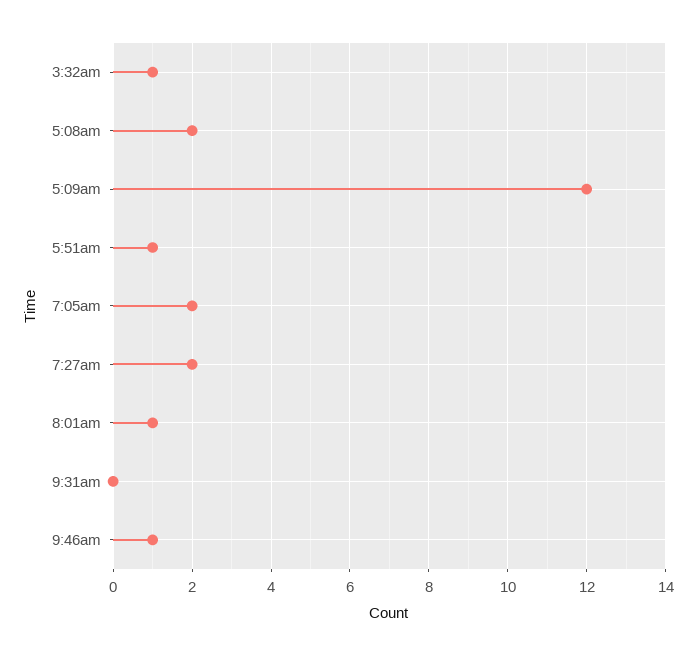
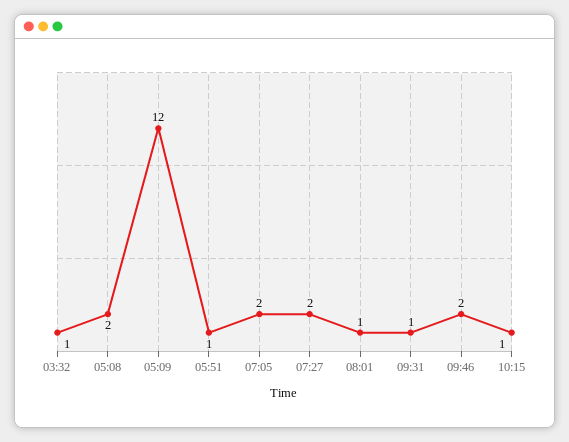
9:31am: 0 -> 1
9:46am: 1 -> 2
10:15: none -> 1

